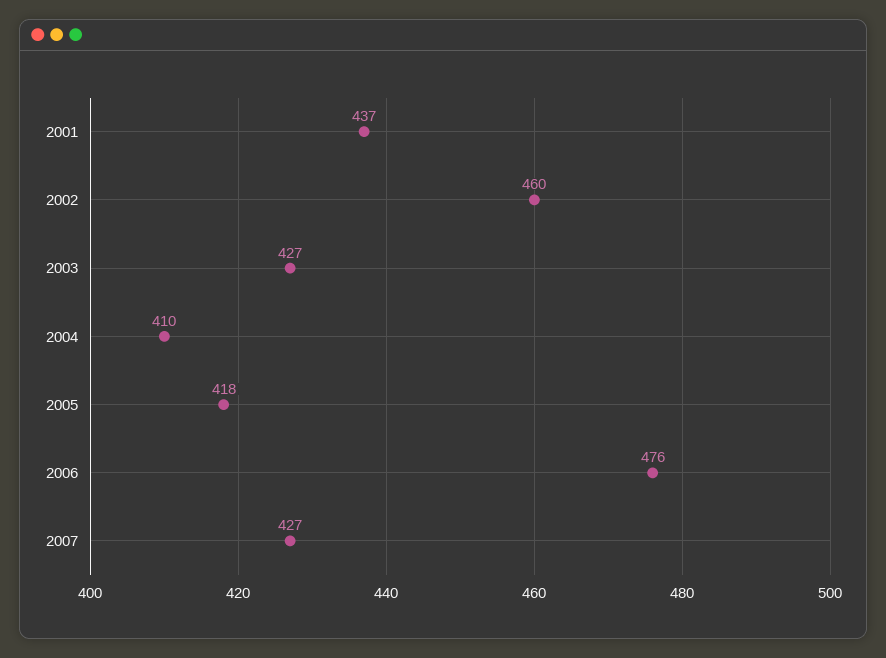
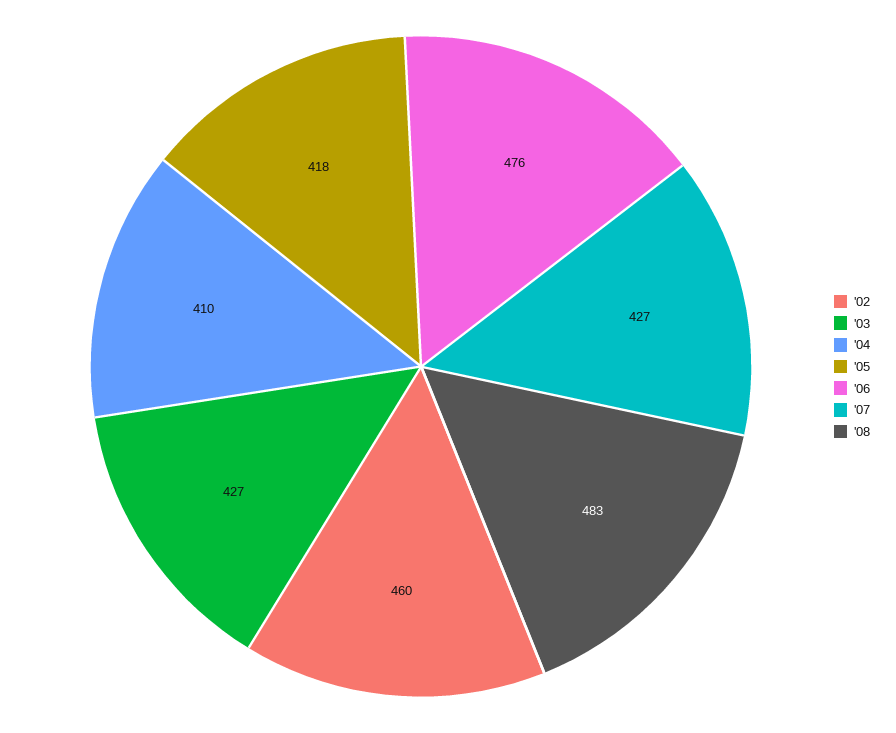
2001: 437 -> none
'08: none -> 483

